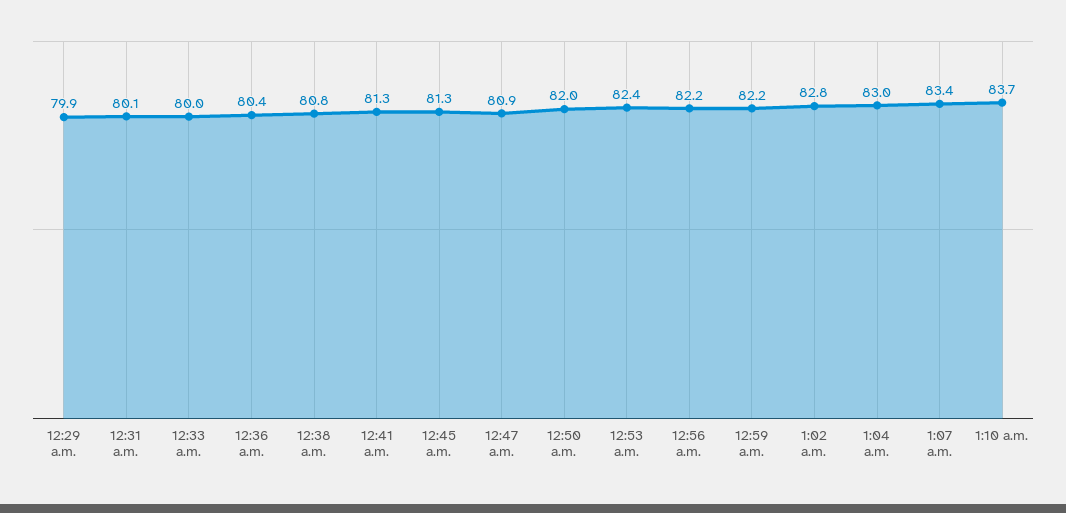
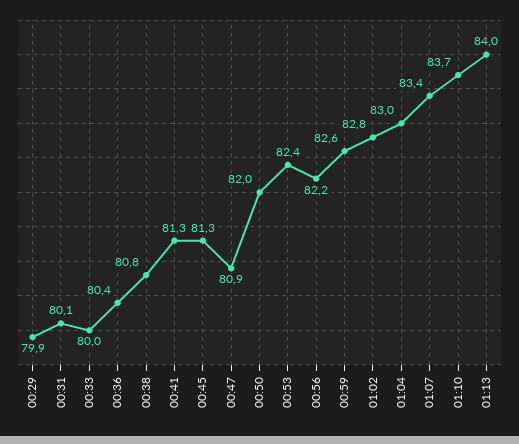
12:59 a.m.: 82.2 -> 82.6
01:13: none -> 84

